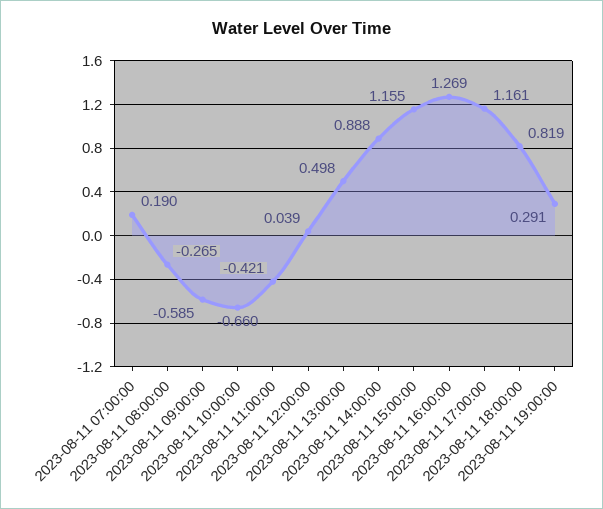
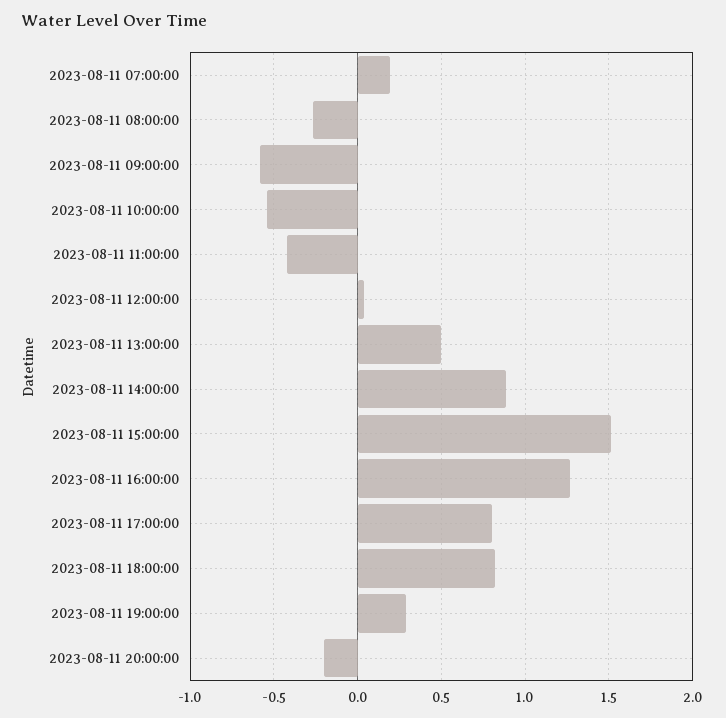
2023-08-11 10:00:00: -0.66 -> -0.55
2023-08-11 15:00:00: 1.155 -> 1.5
2023-08-11 17:00:00: 1.161 -> 0.8
2023-08-11 20:00:00: none -> -0.2

